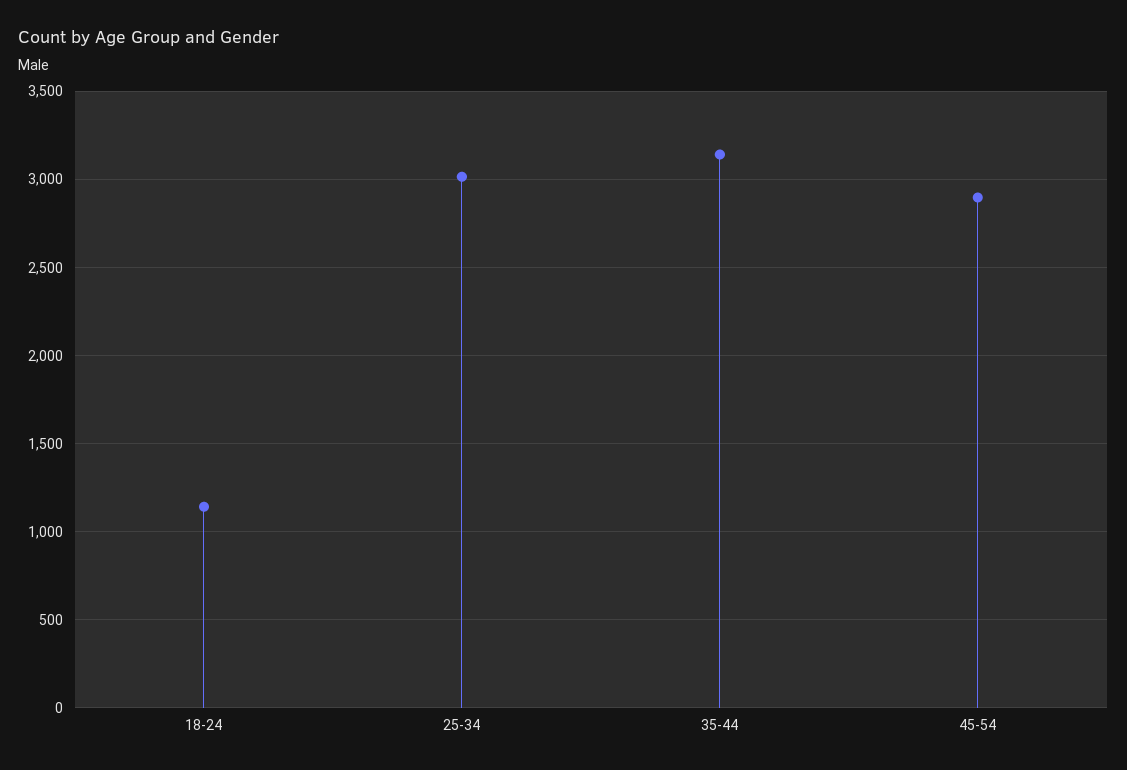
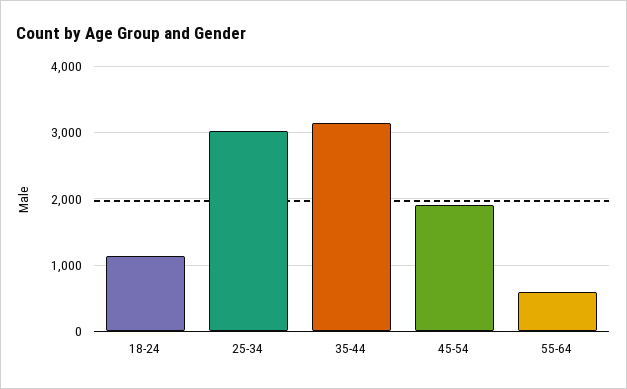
45-54: 2900 -> 1900
55-64: none -> 600

